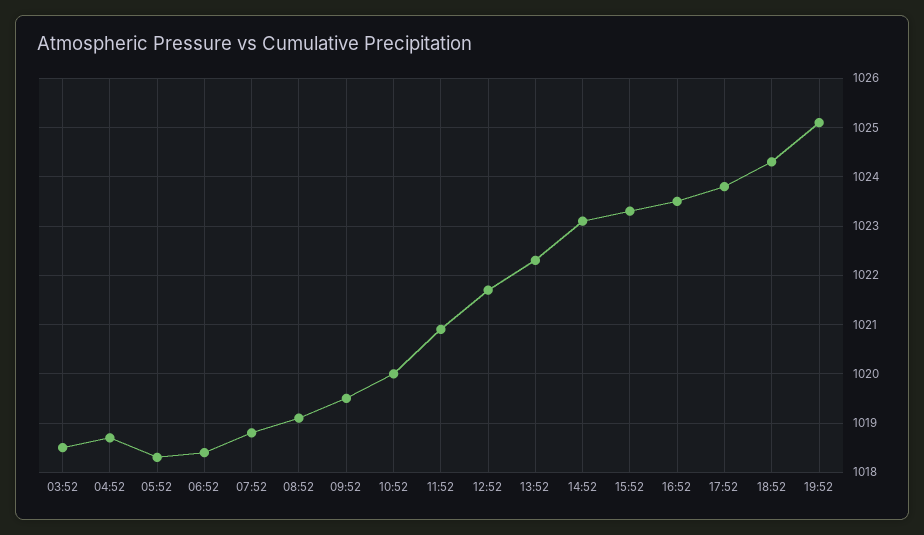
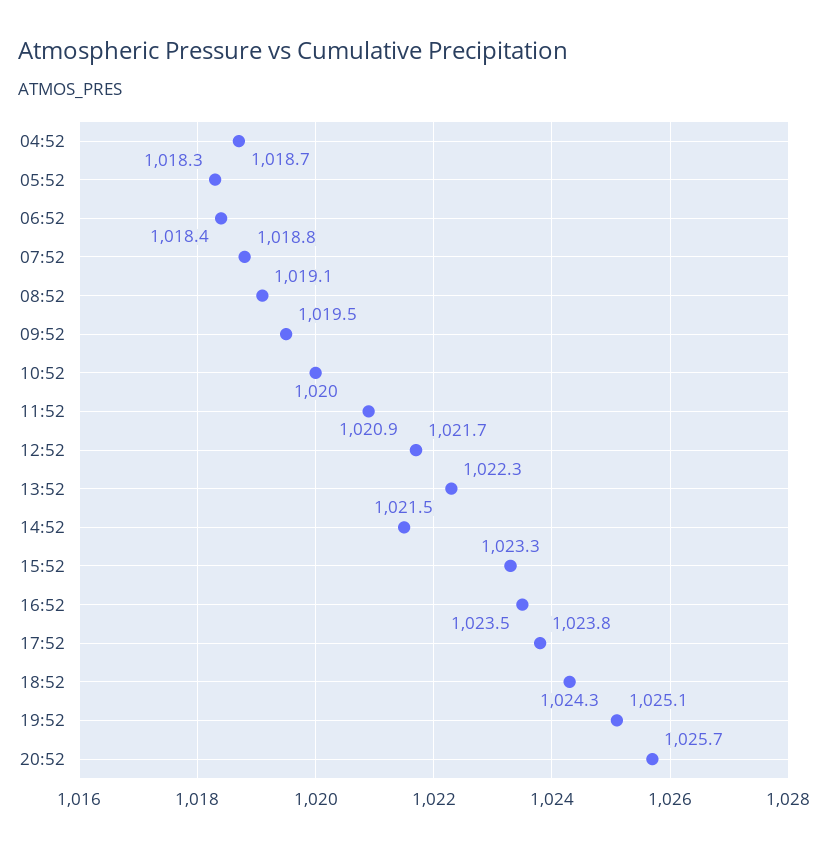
03:52: 1018.5 -> none
14:52: 1023 -> 1021.5
20:52: none -> 1025.7

